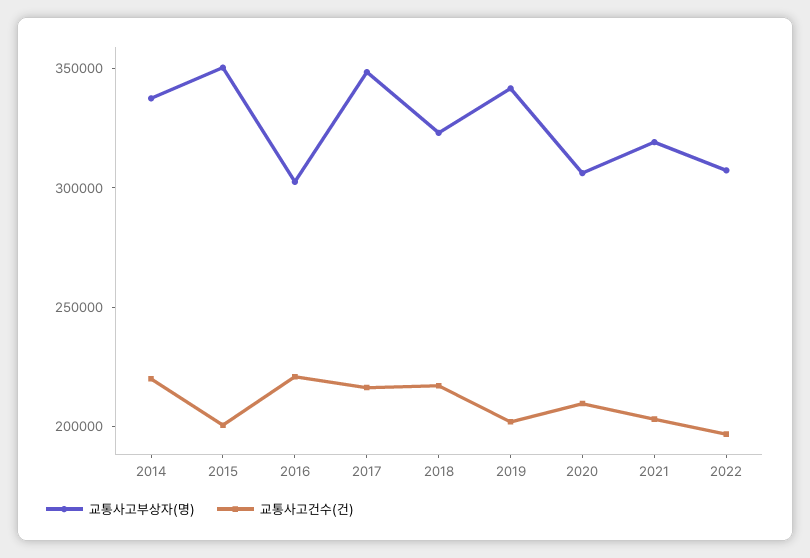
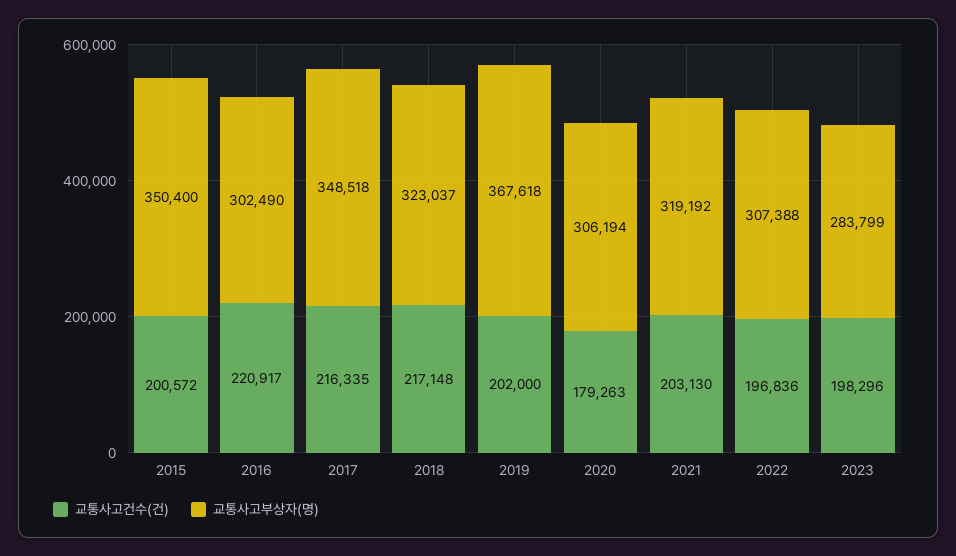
교통사고부상자(명), 2014: 340000 -> none
교통사고건수(건), 2014: 220000 -> none
교통사고부상자(명), 2019: 340000 -> 367618
교통사고건수(건), 2020: 210000 -> 179263
교통사고건수(건), 2023: none -> 198296
교통사고부상자(명), 2023: none -> 283799

